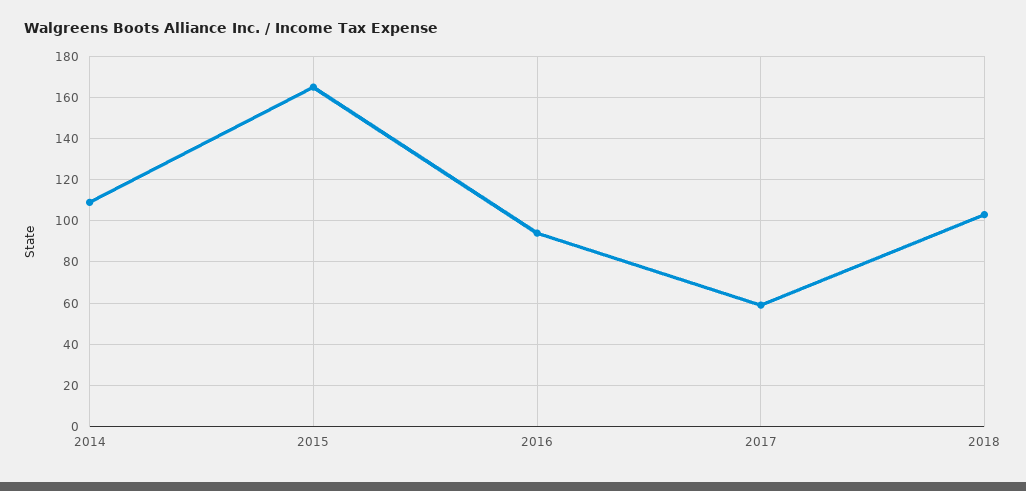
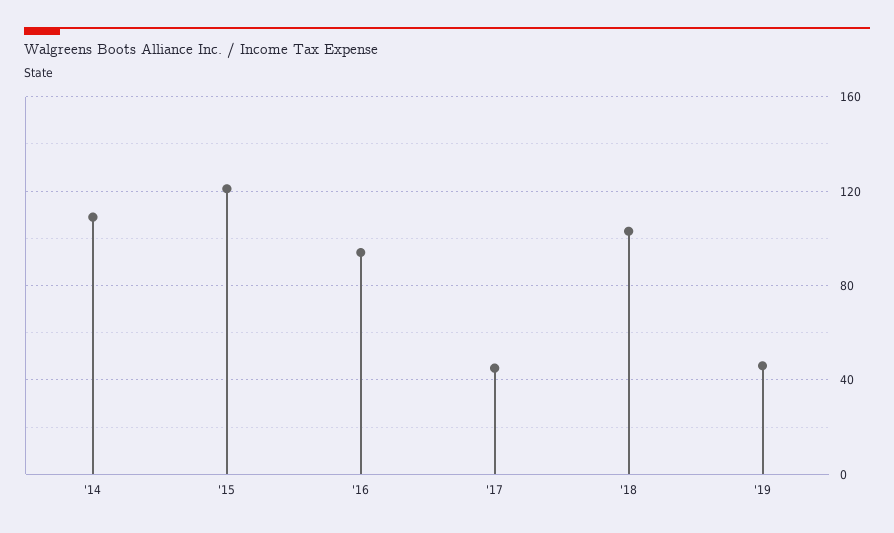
2015: 165 -> 120
2017: 60 -> 45
'19: none -> 45

